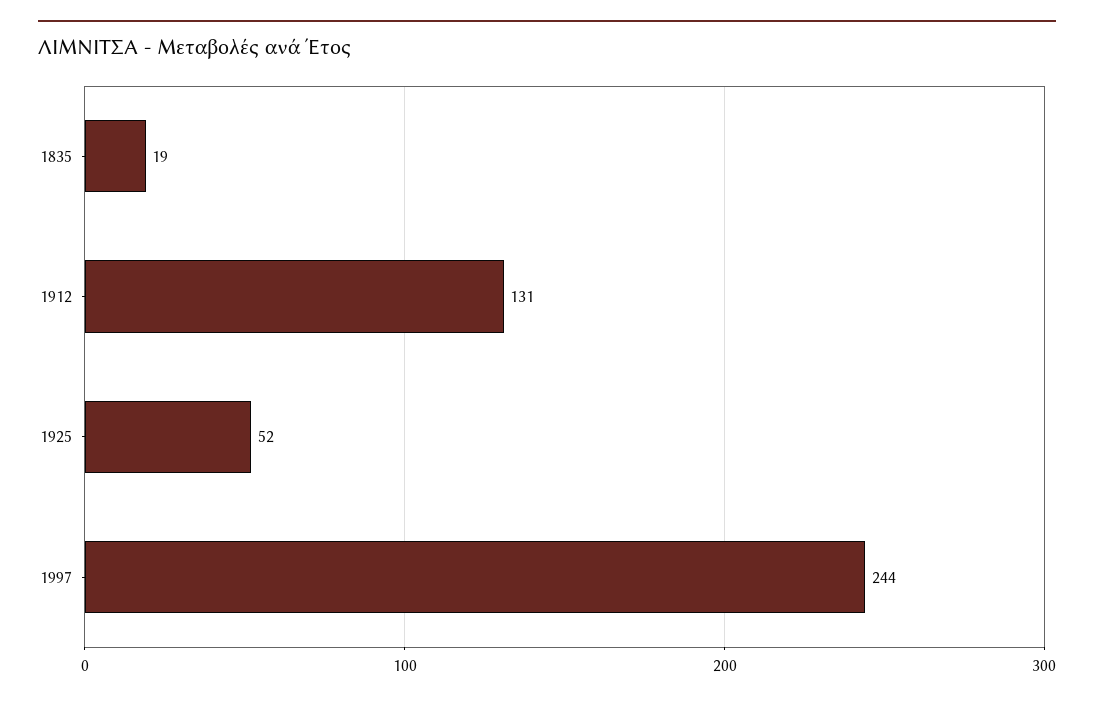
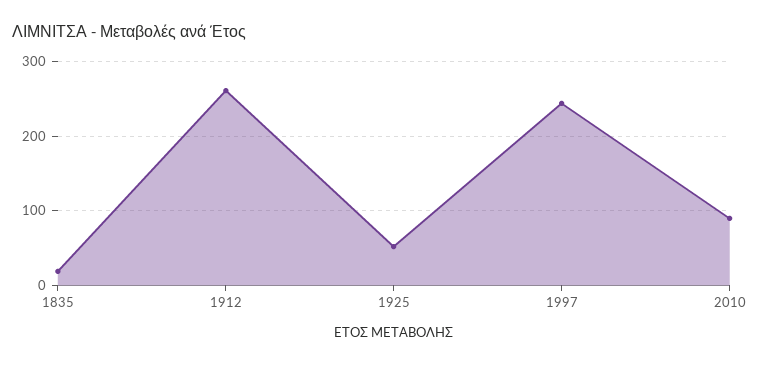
1912: 131 -> 260
2010: none -> 90

